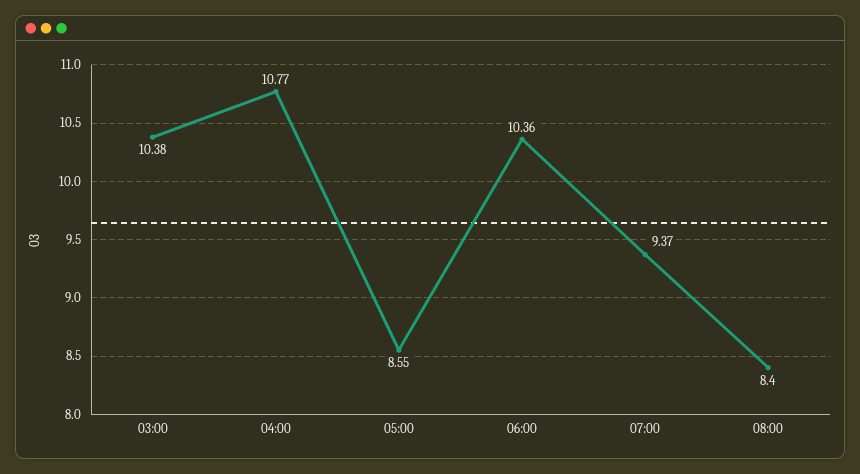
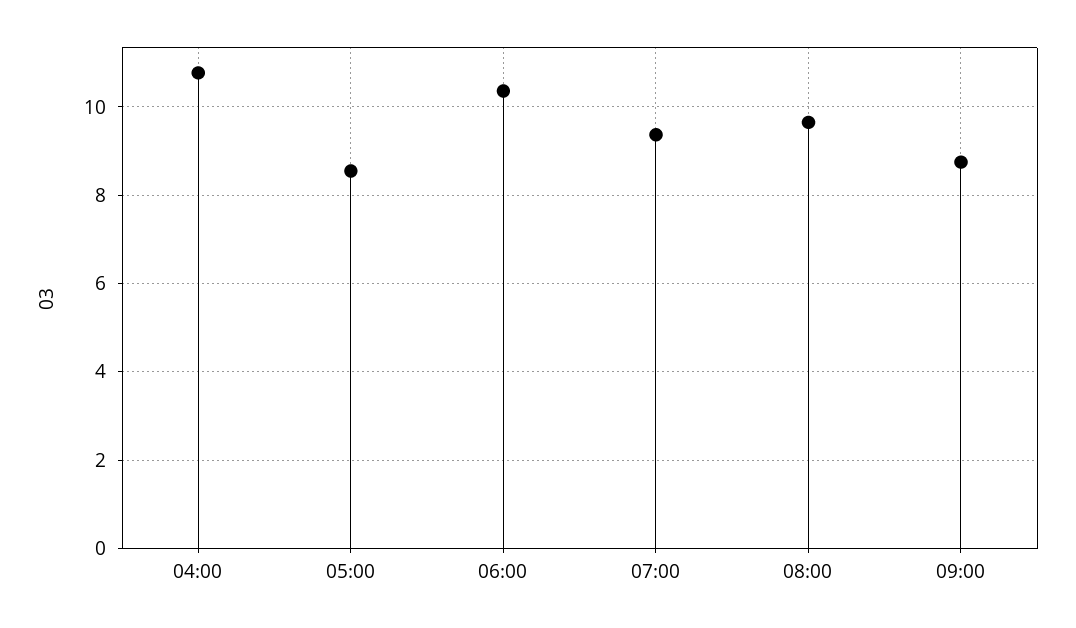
03:00: 10.38 -> none
08:00: 8.4 -> 9.6
09:00: none -> 8.8

